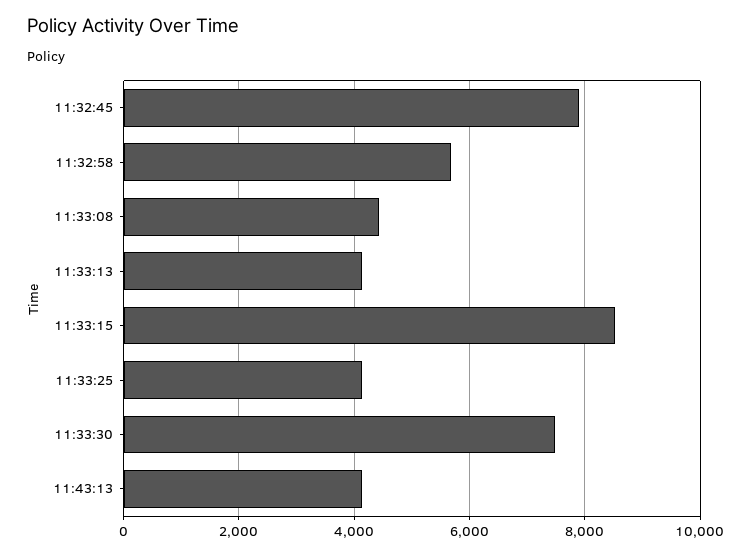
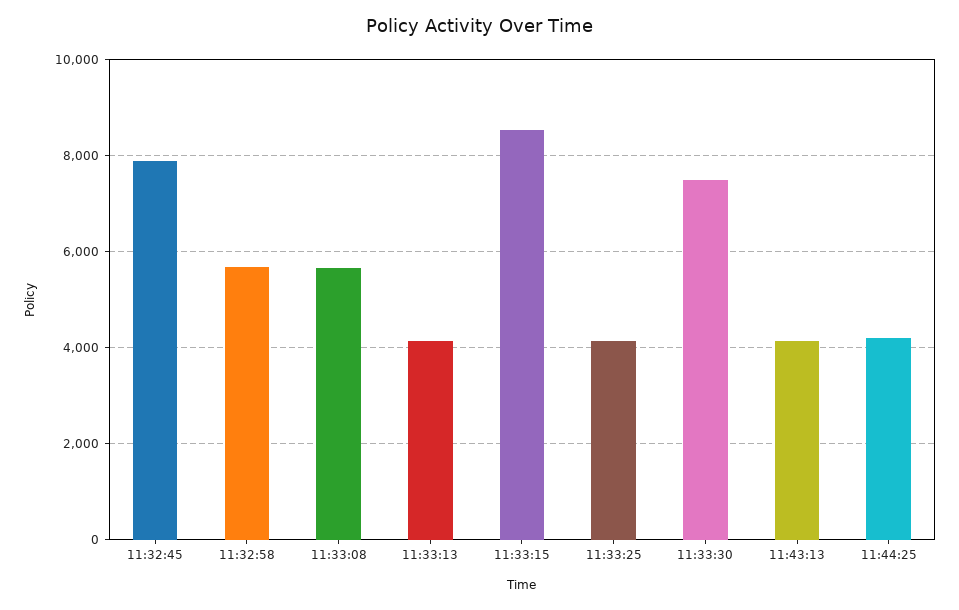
11:33:08: 4400 -> 5600
11:44:25: none -> 4200

